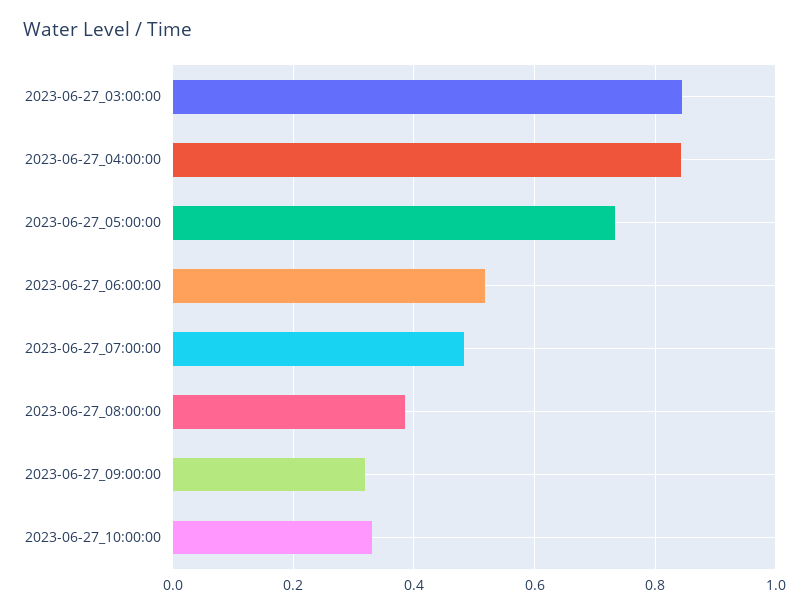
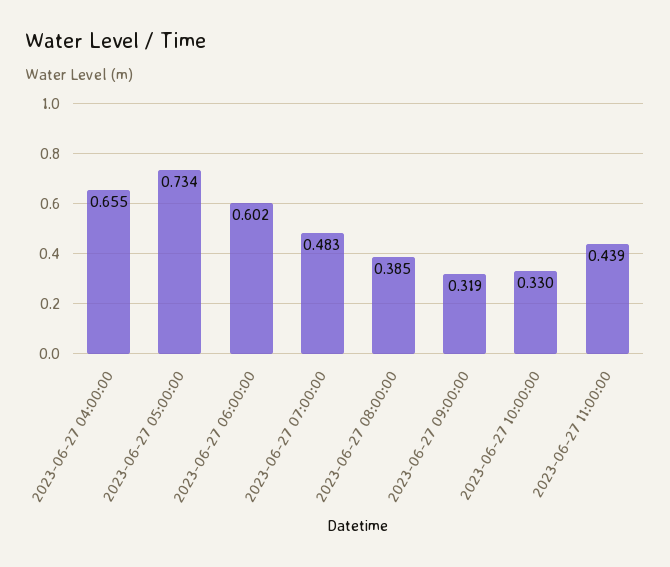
2023-06-27_03:00:00: 0.84 -> none
2023-06-27_04:00:00: 0.84 -> 0.655
2023-06-27_06:00:00: 0.52 -> 0.602
2023-06-27 11:00:00: none -> 0.439

